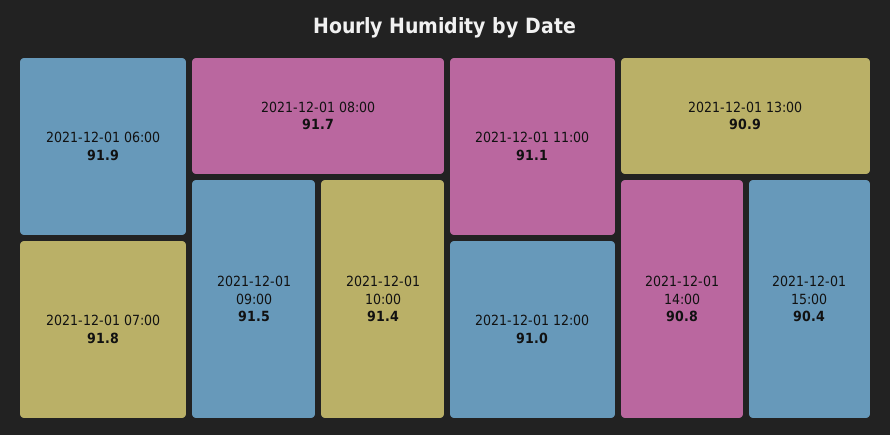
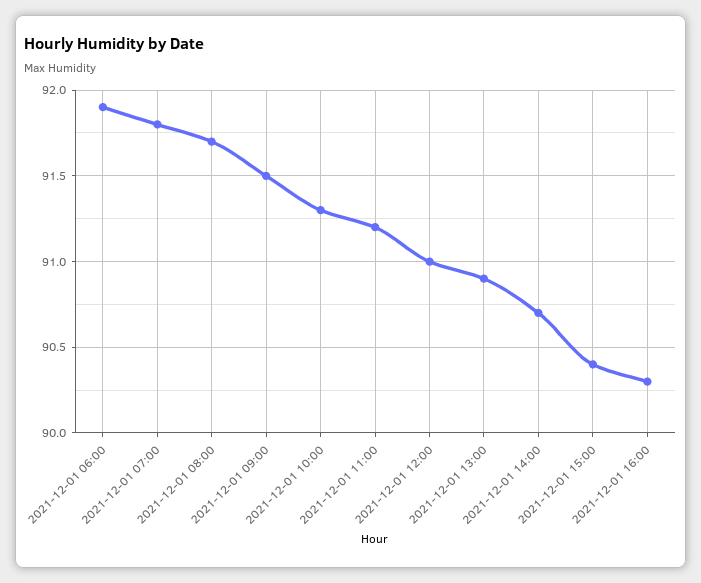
2021-12-01 10:00: 91.4 -> 91.3
2021-12-01 11:00: 91.1 -> 91.2
2021-12-01 14:00: 90.8 -> 90.7
2021-12-01 16:00: none -> 90.3

